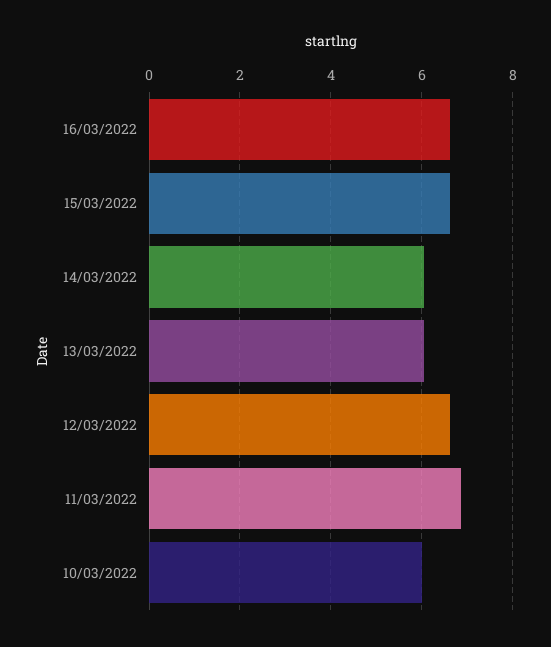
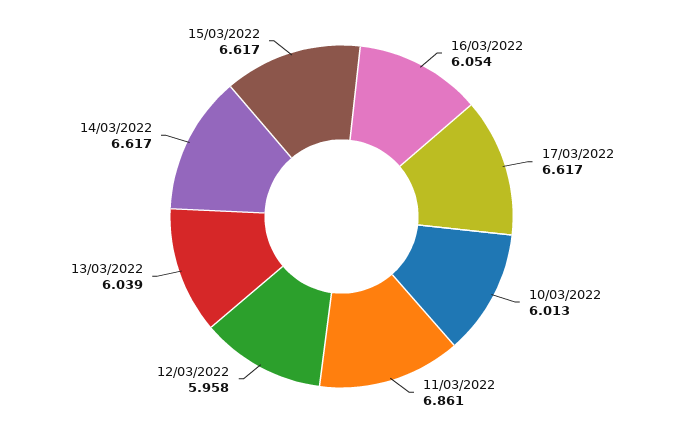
16/03/2022: 6.6 -> 6.054
14/03/2022: 6 -> 6.617
12/03/2022: 6.6 -> 5.958
17/03/2022: none -> 6.617

